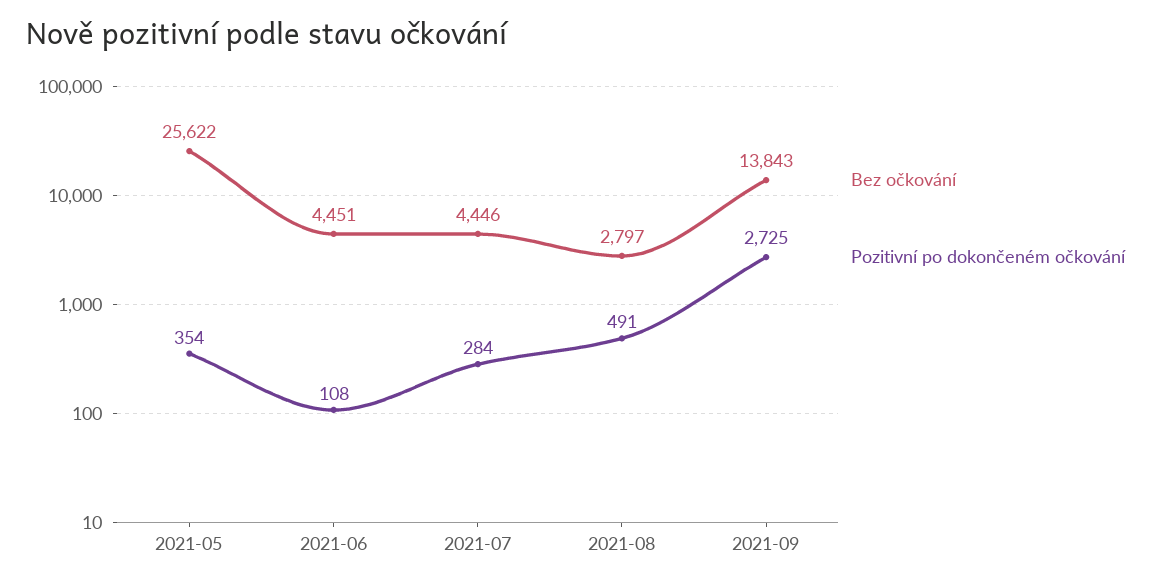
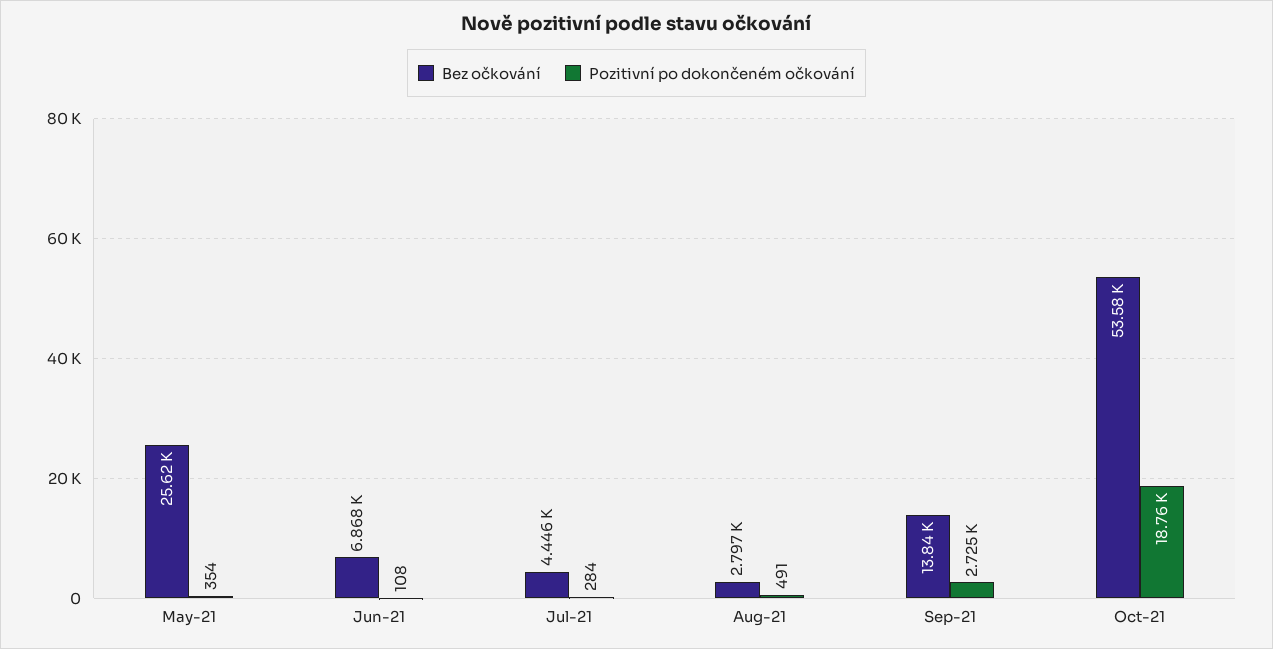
Bez očkování, 2021-06: 4451 -> 6868
Bez očkování, Oct-21: none -> 53580
Pozitivní po dokončeném očkování, Oct-21: none -> 18760

